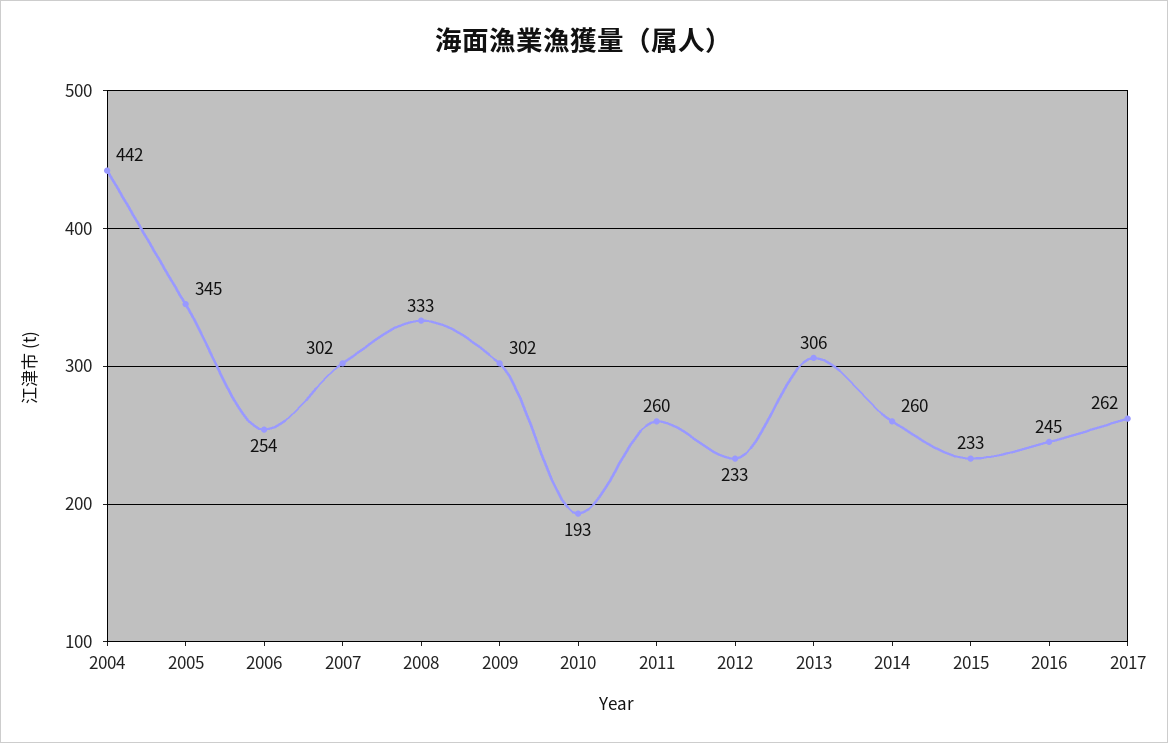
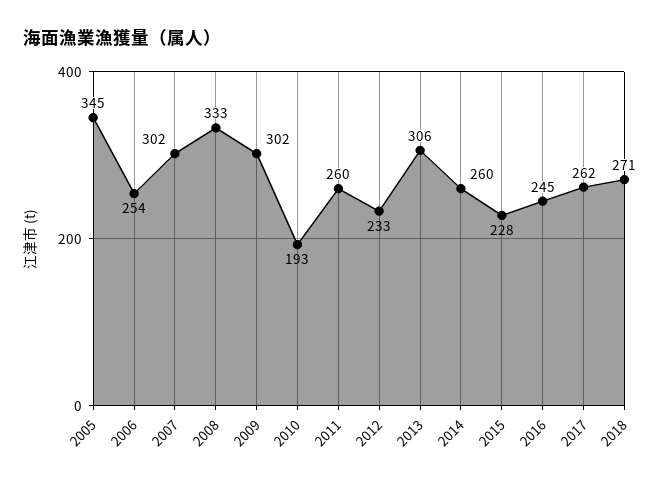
2004: 442 -> none
2015: 233 -> 228
2018: none -> 271

